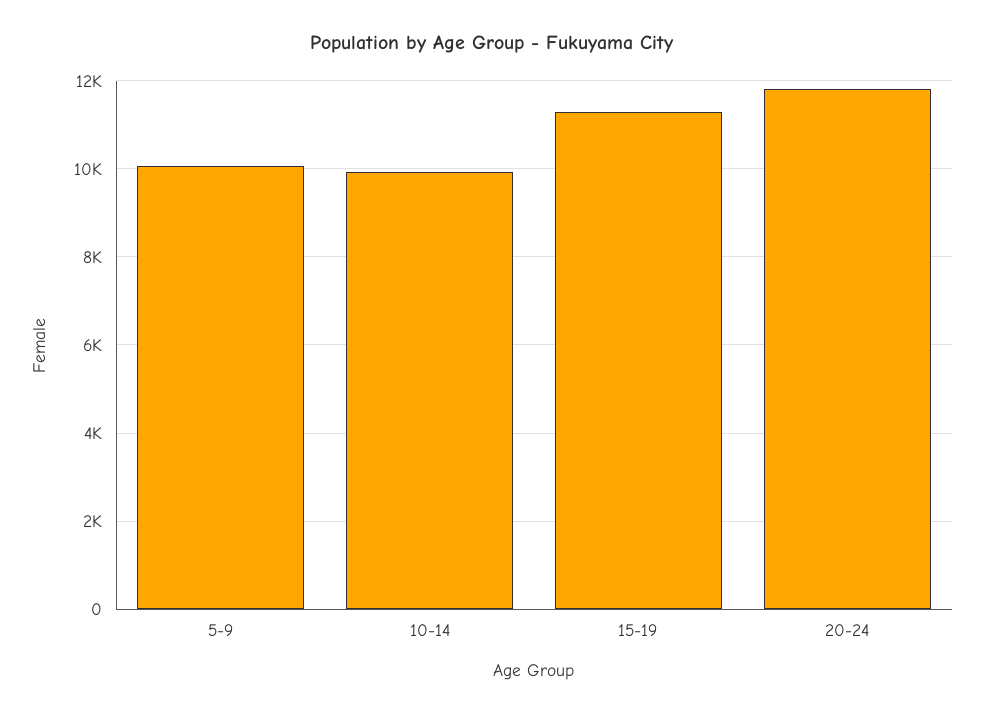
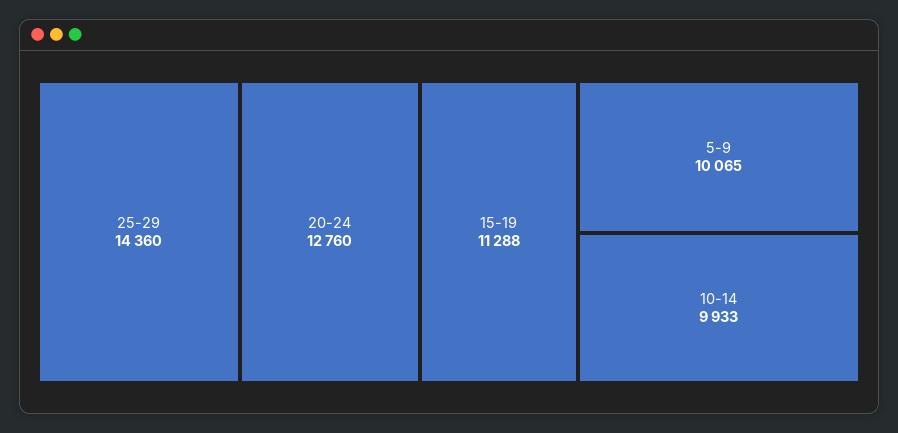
20-24: 11800 -> 12760
25-29: none -> 14360

